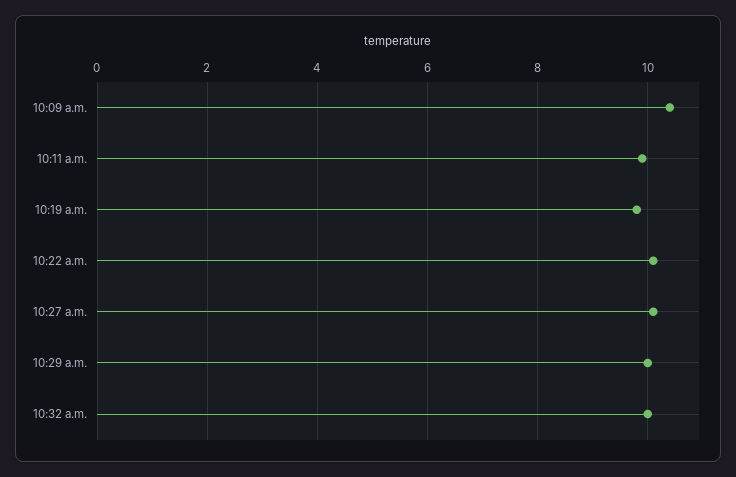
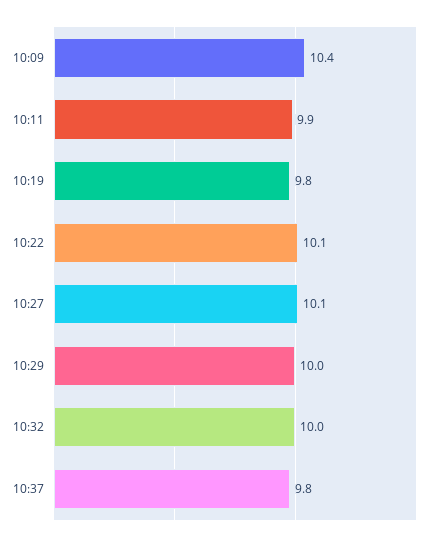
10:37: none -> 9.8

